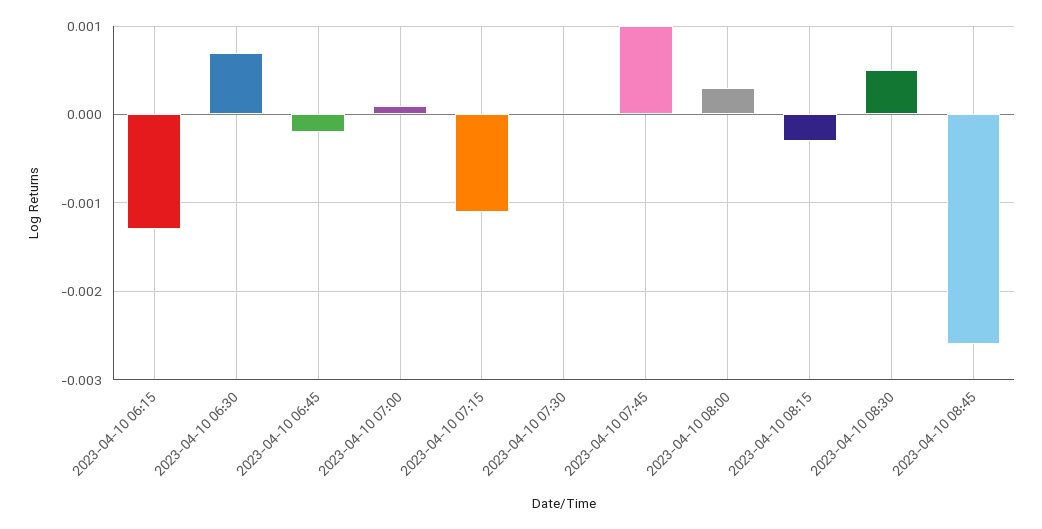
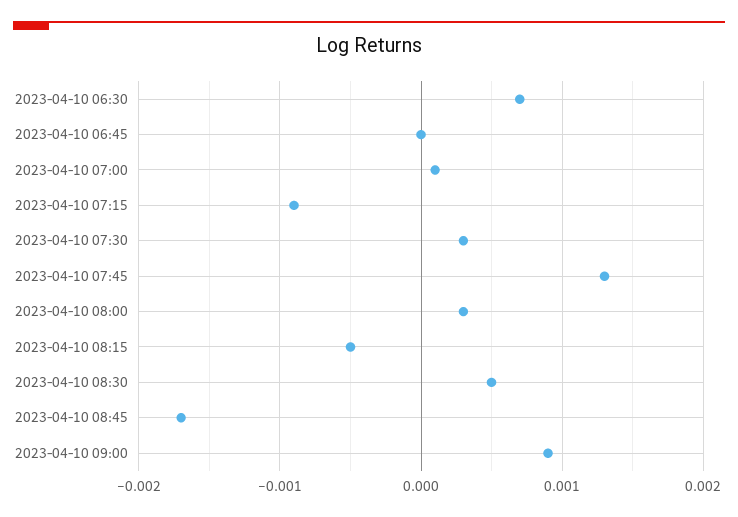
2023-04-10 06:15: -0.0013 -> none
2023-04-10 06:45: -0.0002 -> 0
2023-04-10 07:15: -0.0011 -> -0.0009
2023-04-10 07:30: 0 -> 0.0003
2023-04-10 07:45: 0.001 -> 0.0013
2023-04-10 08:15: -0.0003 -> -0.0005
2023-04-10 08:45: -0.0026 -> -0.0017
2023-04-10 09:00: none -> 0.0009

